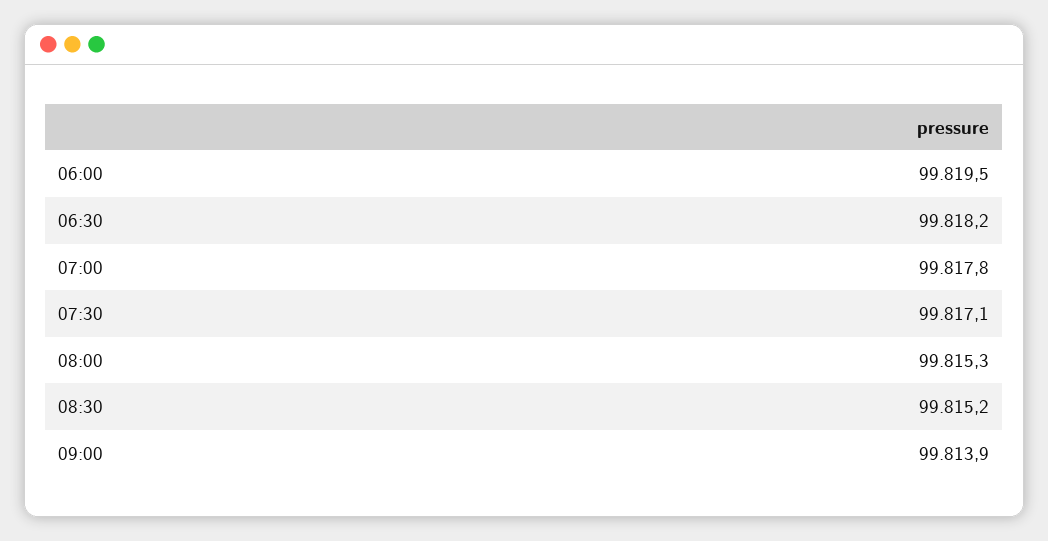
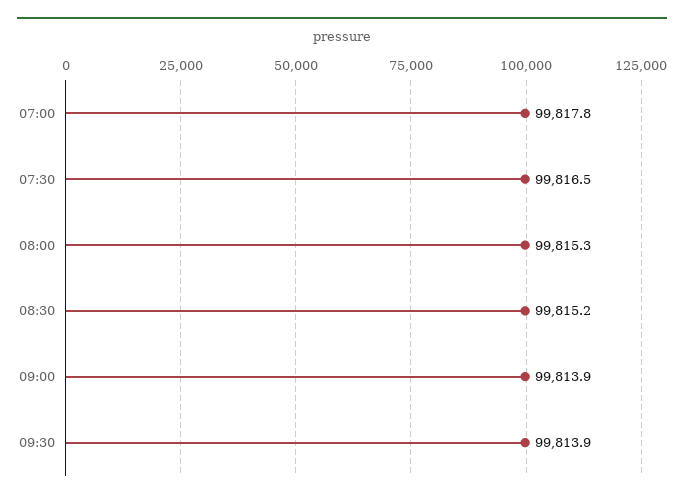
06:00: 99819.5 -> none
06:30: 99818.2 -> none
07:30: 99817.1 -> 99816.5
09:30: none -> 99813.9

